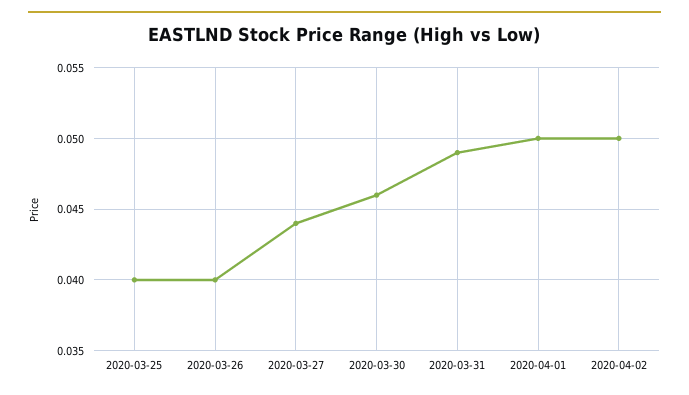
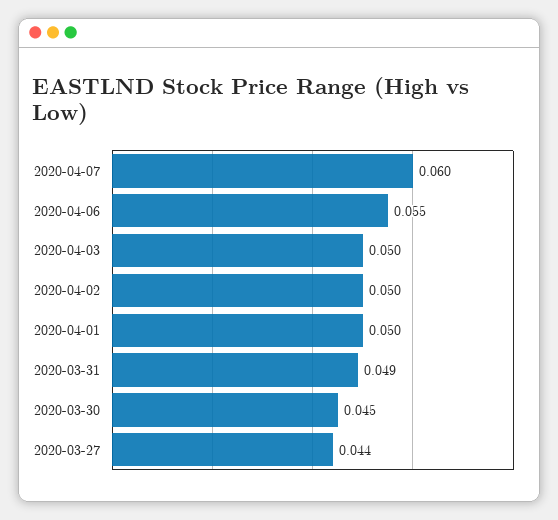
2020-03-25: 0.04 -> none
2020-03-26: 0.04 -> none
2020-03-30: 0.046 -> 0.045
2020-04-07: none -> 0.06
2020-04-06: none -> 0.055
2020-04-03: none -> 0.05

